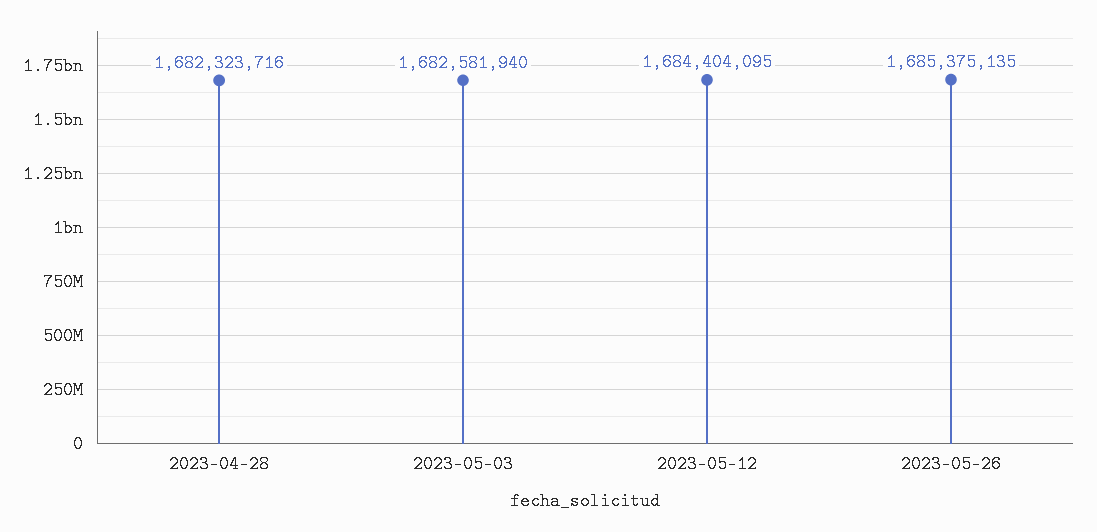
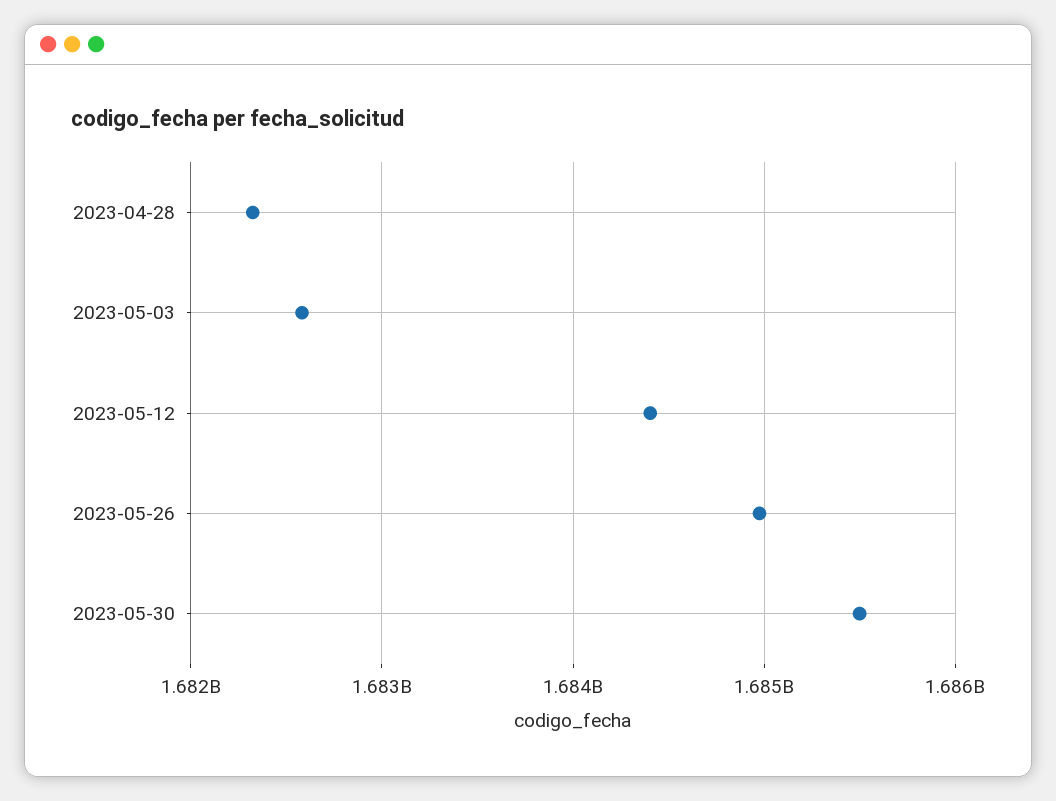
2023-05-26: 1685375135 -> 1685000000
2023-05-30: none -> 1685500000

